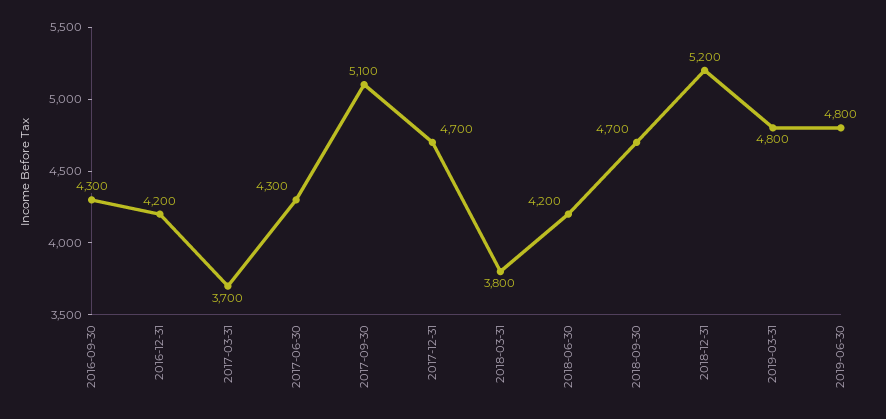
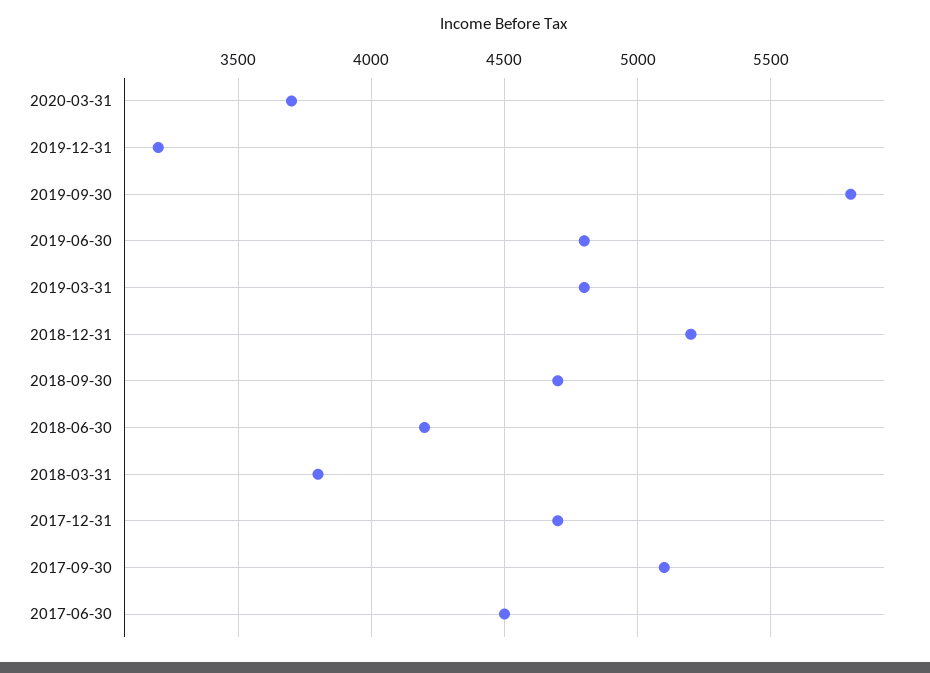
2016-09-30: 4300 -> none
2016-12-31: 4200 -> none
2017-03-31: 3700 -> none
2017-06-30: 4300 -> 4500
2020-03-31: none -> 3700
2019-12-31: none -> 3200
2019-09-30: none -> 5800

